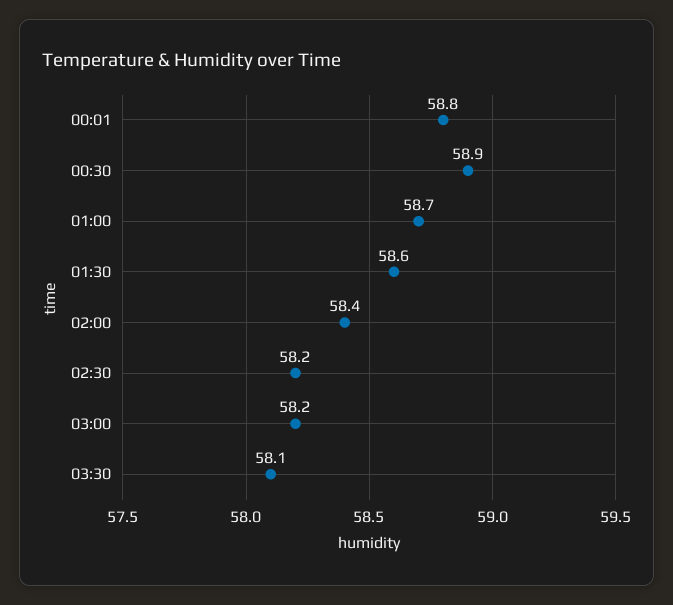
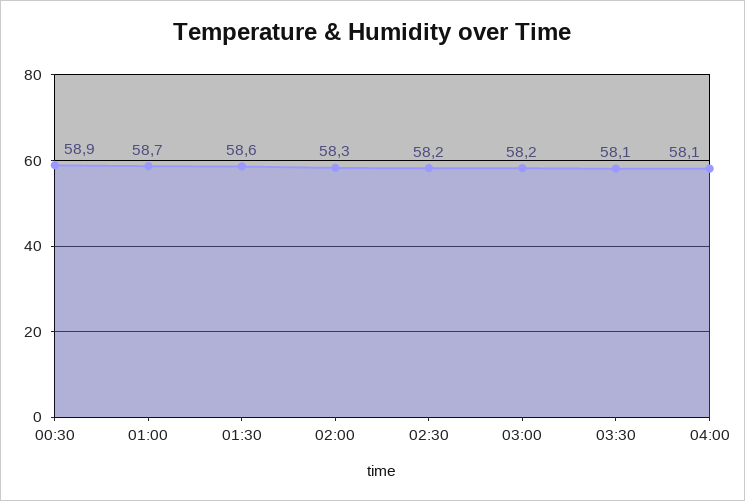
00:01: 58.8 -> none
02:00: 58.4 -> 58.3
04:00: none -> 58.1

